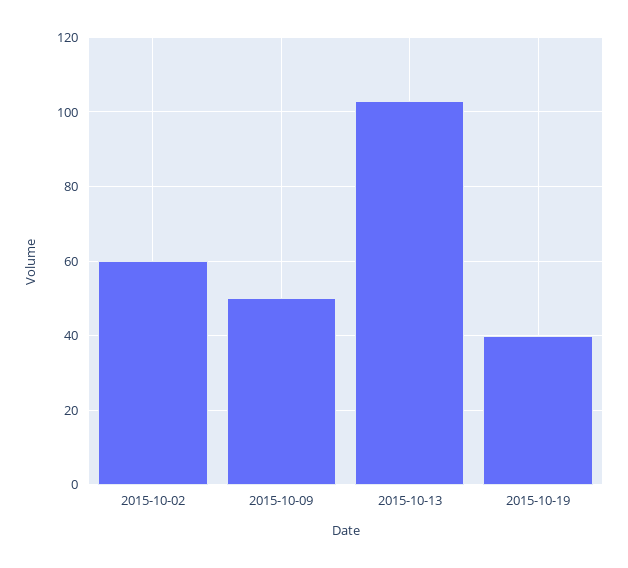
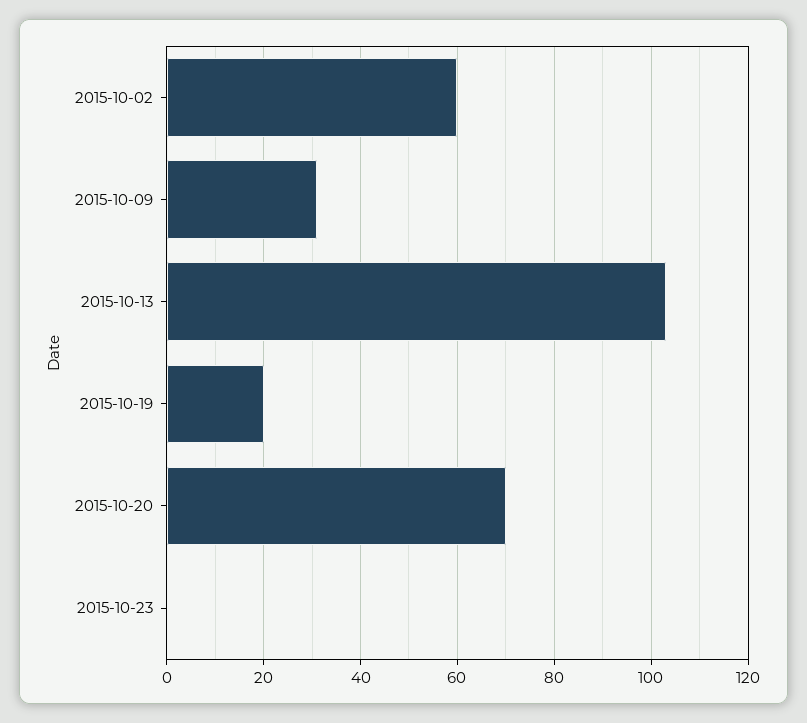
2015-10-09: 50 -> 30
2015-10-19: 40 -> 20
2015-10-20: none -> 70
2015-10-23: none -> 0

